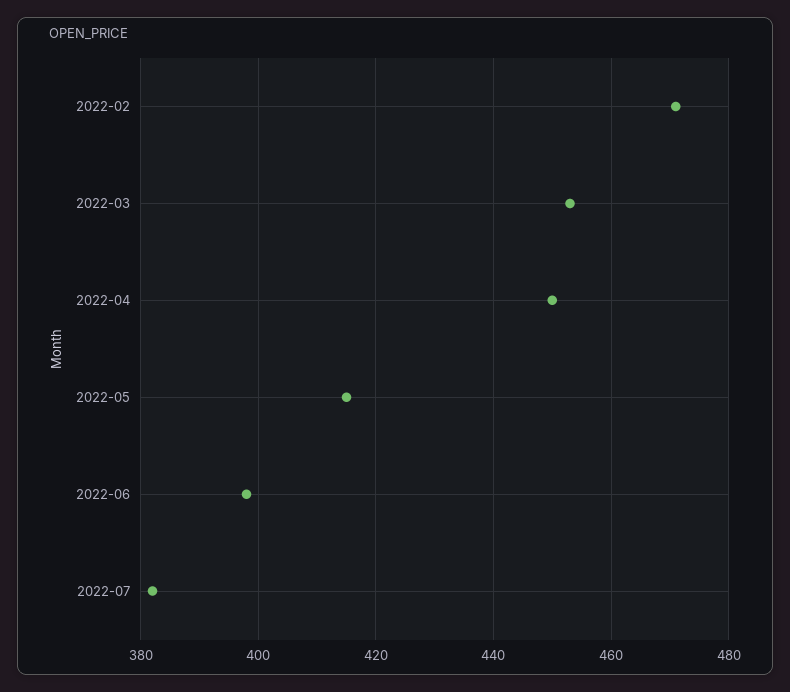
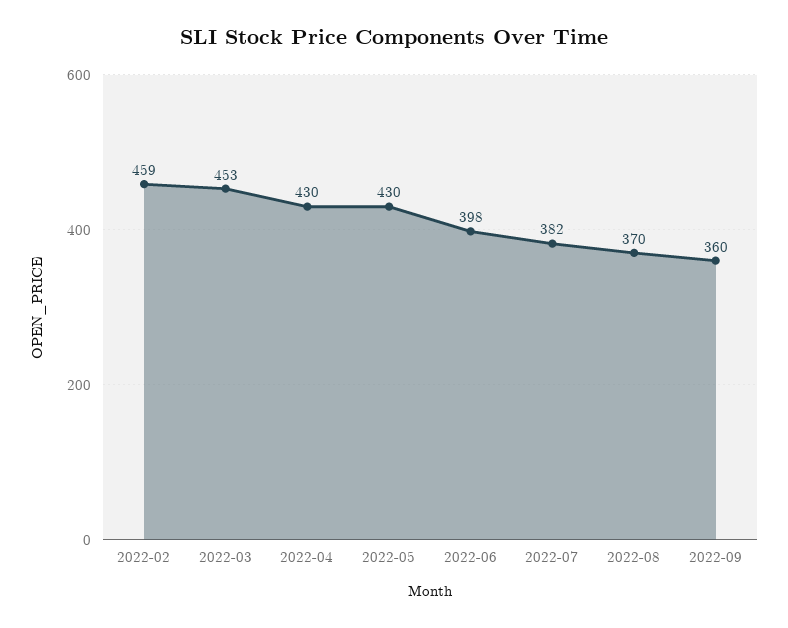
2022-02: 470 -> 459
2022-04: 450 -> 430
2022-05: 415 -> 430
2022-08: none -> 370
2022-09: none -> 360

